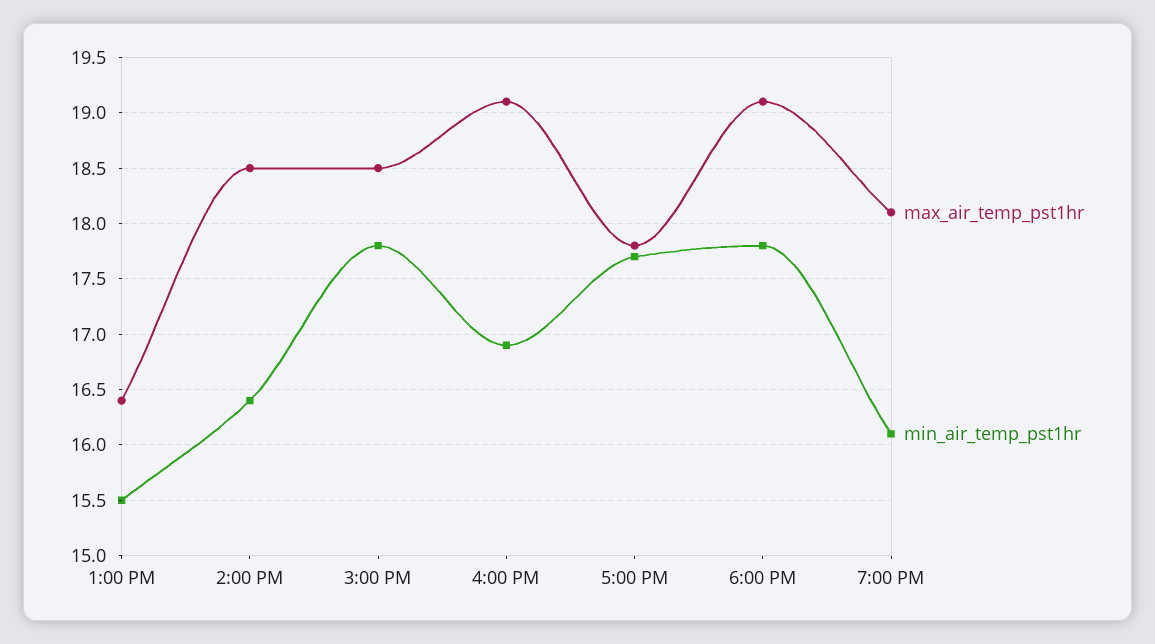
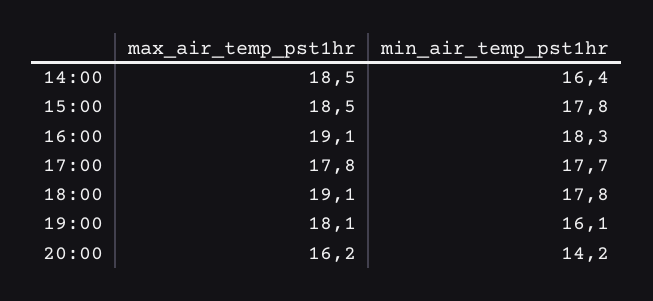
max_air_temp_pst1hr, 1:00 PM: 16.4 -> none
min_air_temp_pst1hr, 1:00 PM: 15.5 -> none
min_air_temp_pst1hr, 4:00 PM: 16.9 -> 18.3
max_air_temp_pst1hr, 20:00: none -> 16.2
min_air_temp_pst1hr, 20:00: none -> 14.2

